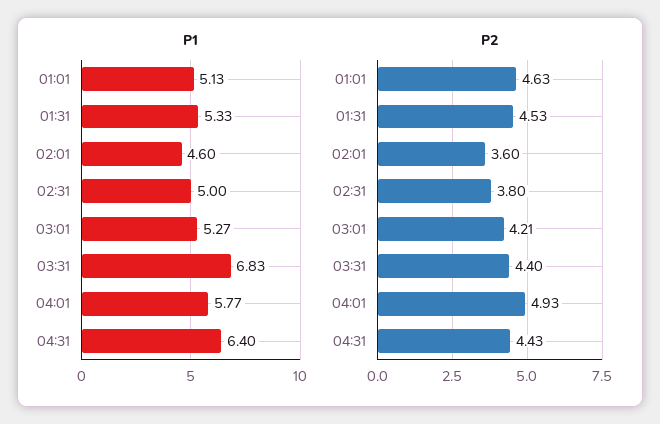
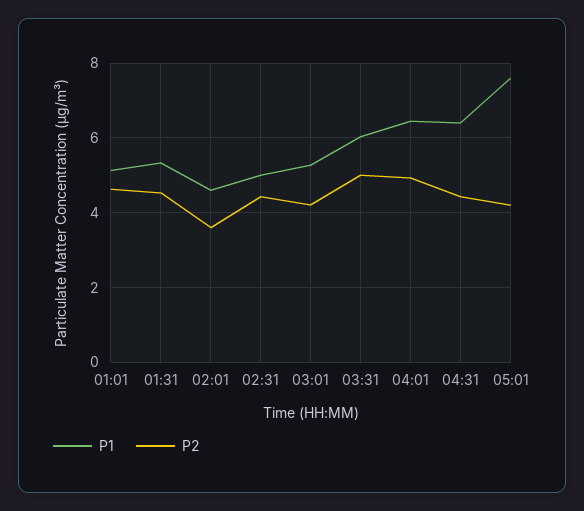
P1, 03:31: 6.83 -> 6
P1, 04:01: 5.77 -> 6.4
P2, 02:31: 3.8 -> 4.4
P2, 03:31: 4.4 -> 5
P1, 05:01: none -> 7.6
P2, 05:01: none -> 4.2

